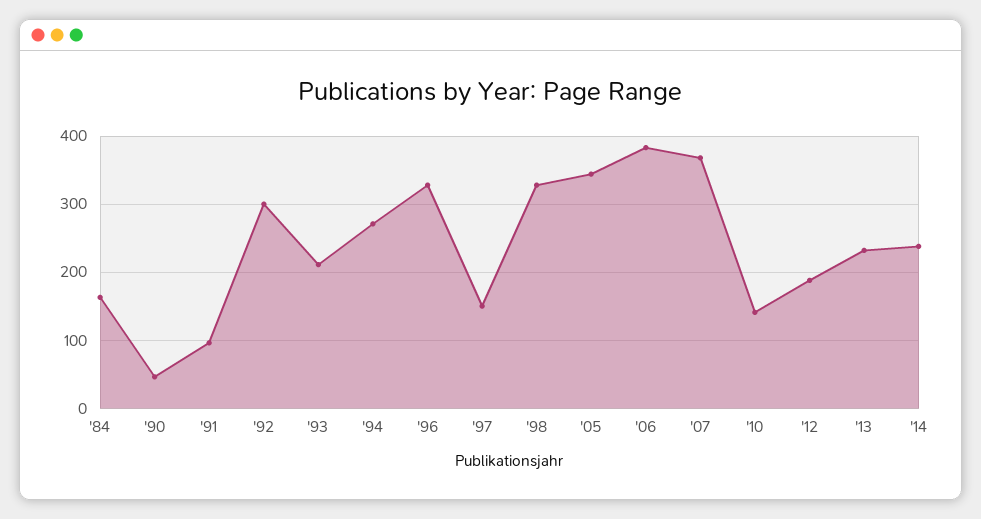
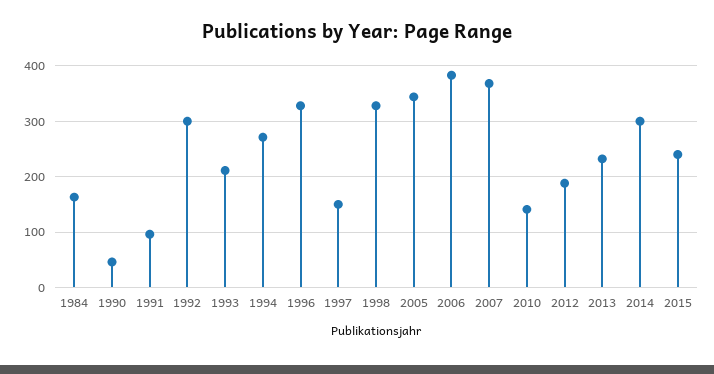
'14: 240 -> 300
2015: none -> 240

